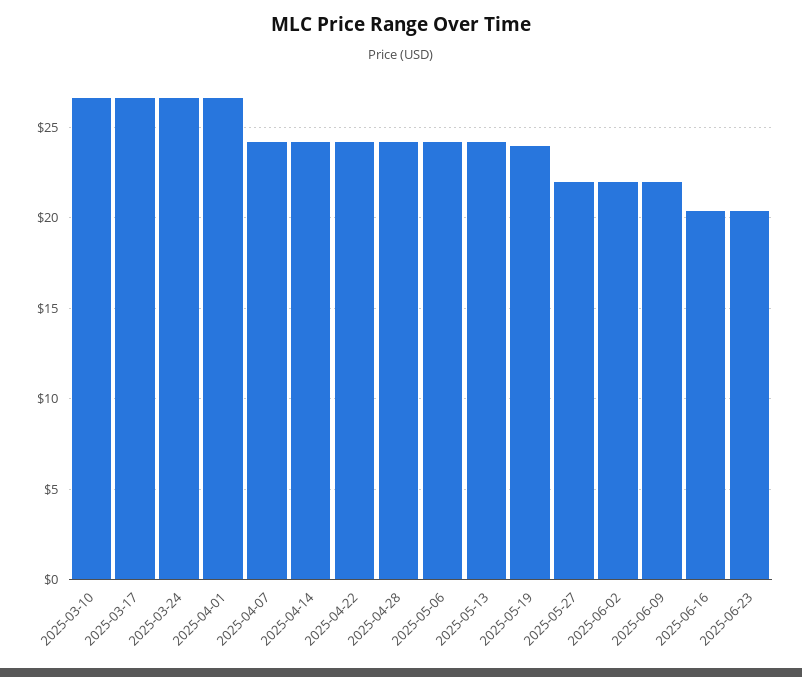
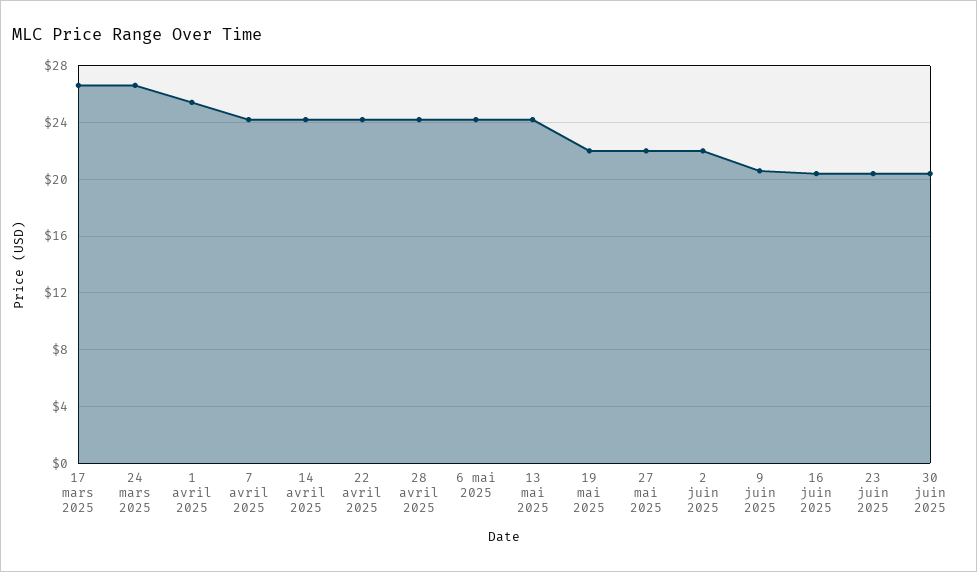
2025-03-10: 26.5 -> none
2025-04-01: 26.5 -> 25.5
2025-05-19: 24 -> 22
2025-06-09: 22 -> 20.5
30 juin 2025: none -> 20.5

